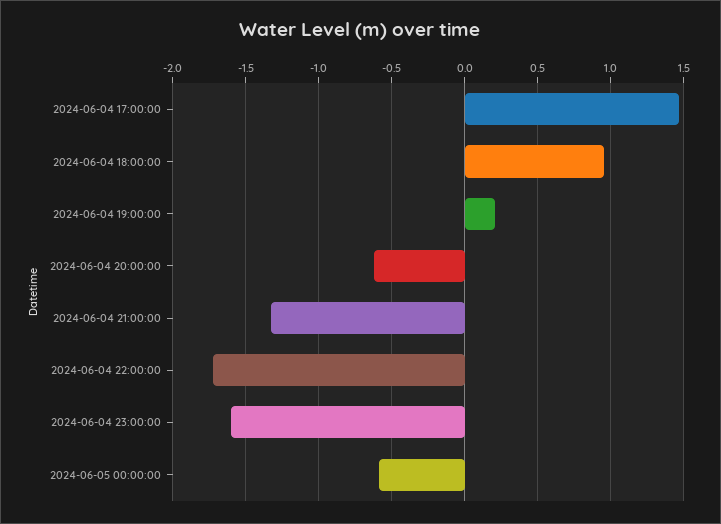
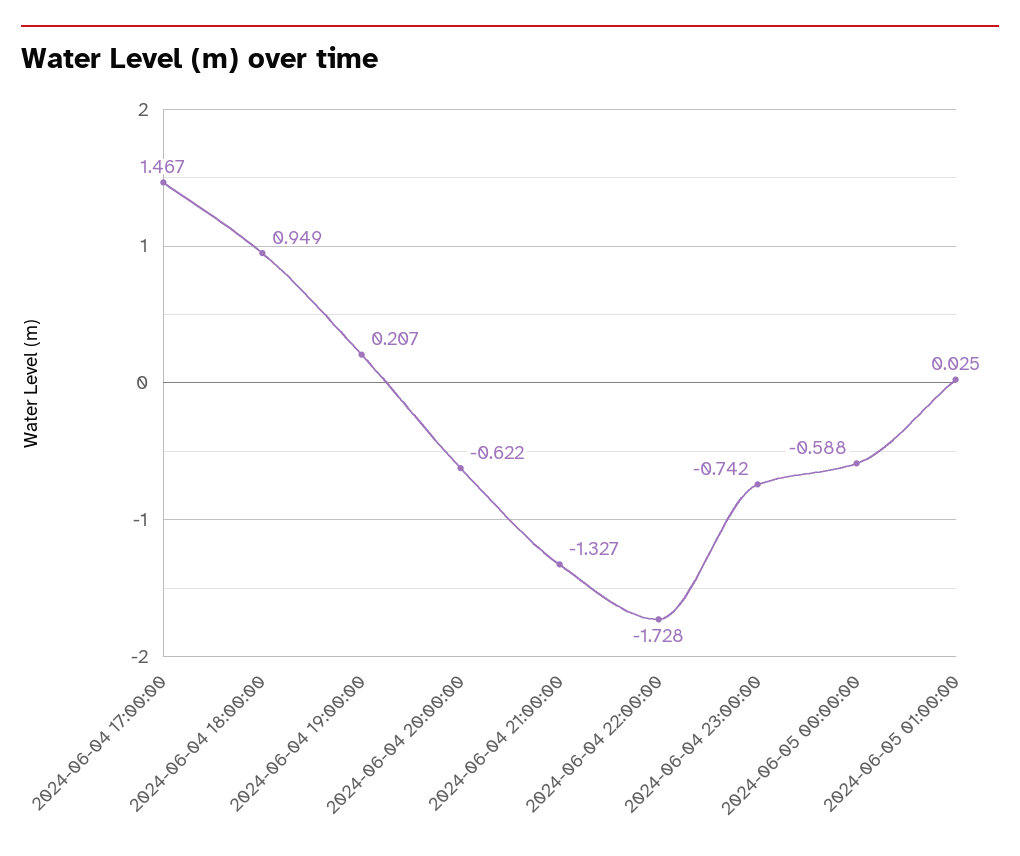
2024-06-04 23:00:00: -1.6 -> -0.742
2024-06-05 01:00:00: none -> 0.025

